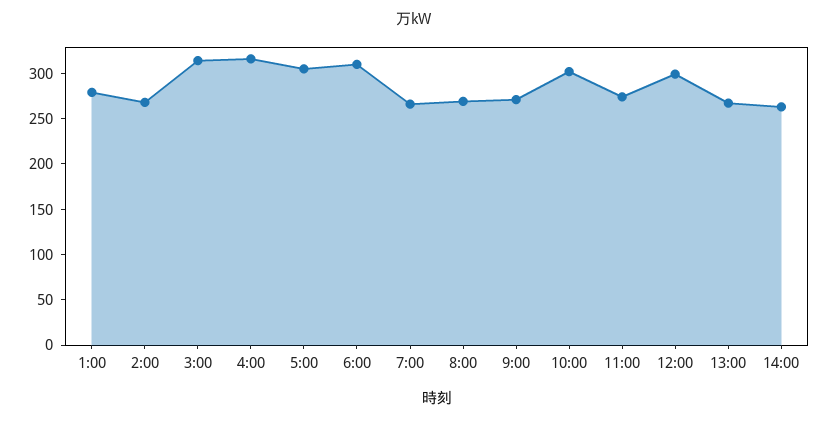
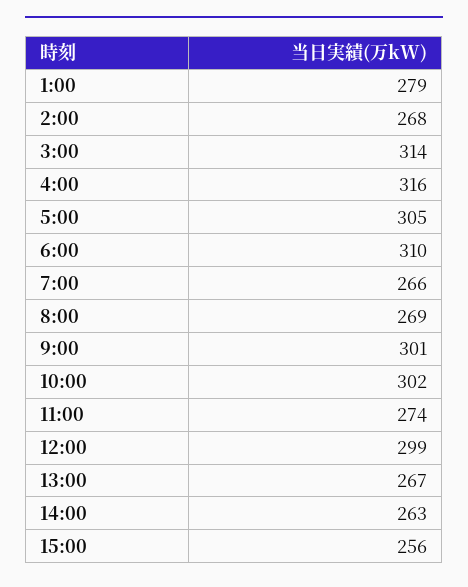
9:00: 270 -> 301
15:00: none -> 256

